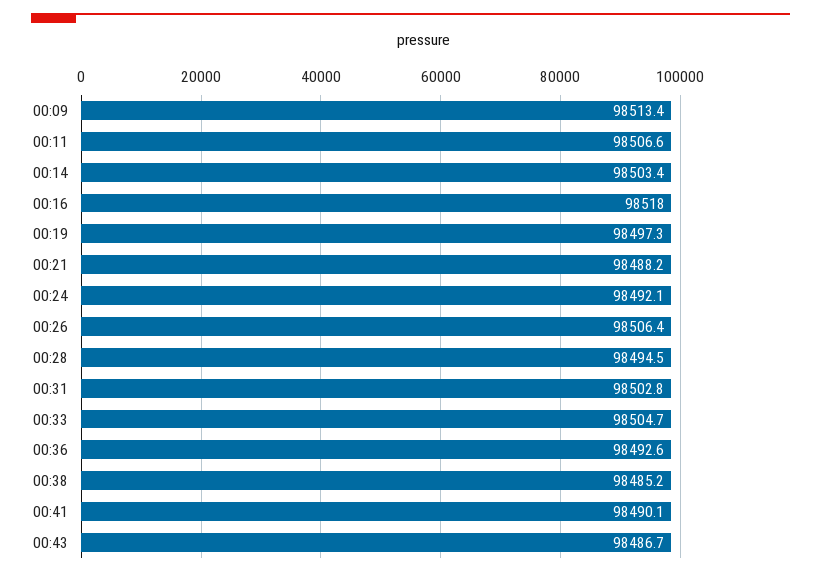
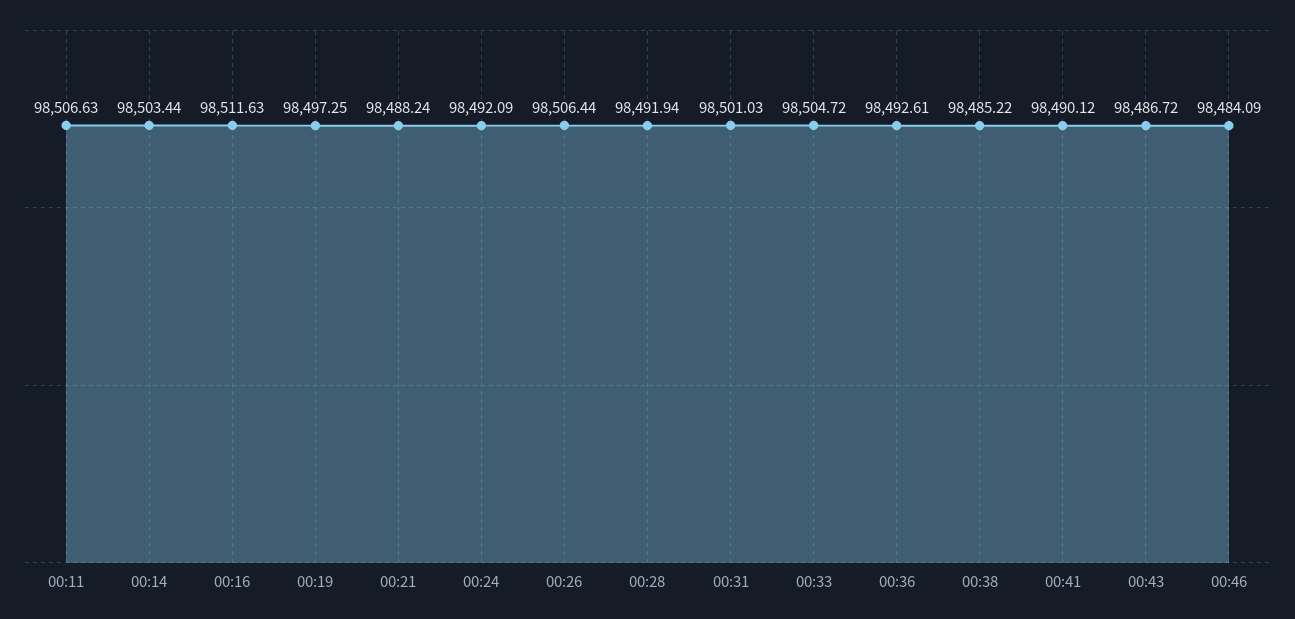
00:09: 98513.4 -> none
00:16: 98518 -> 98511.63
00:28: 98494.5 -> 98491.94
00:31: 98502.8 -> 98501.03
00:46: none -> 98484.09

